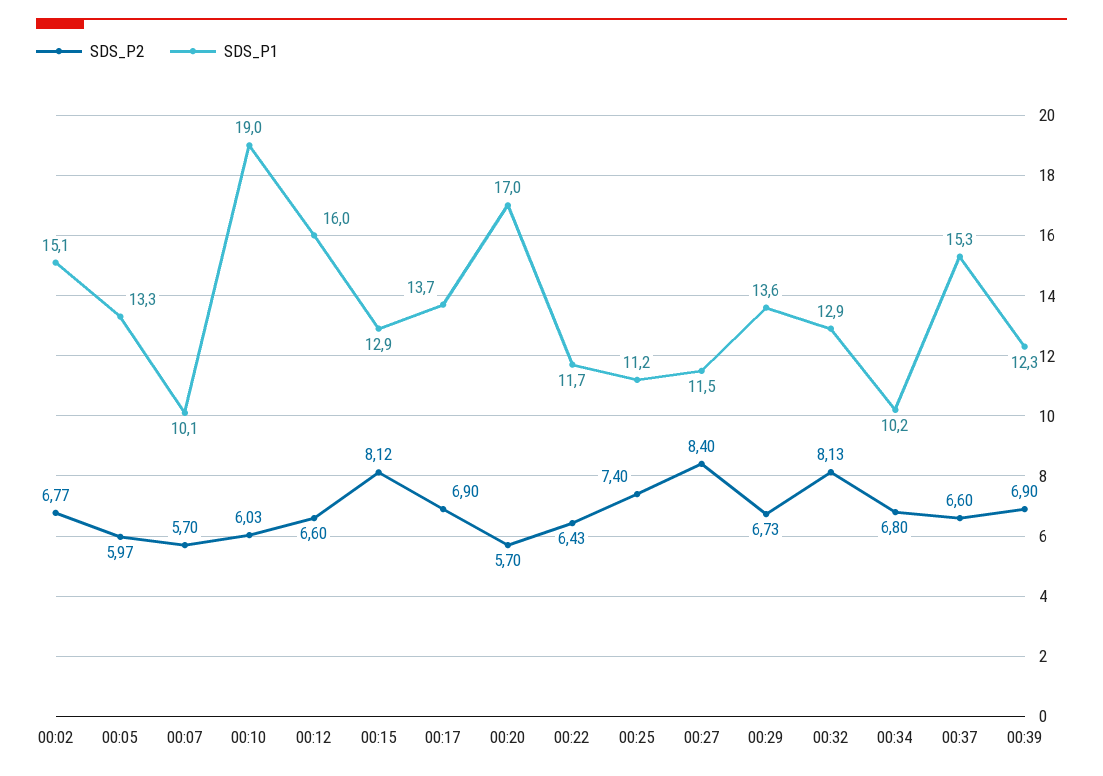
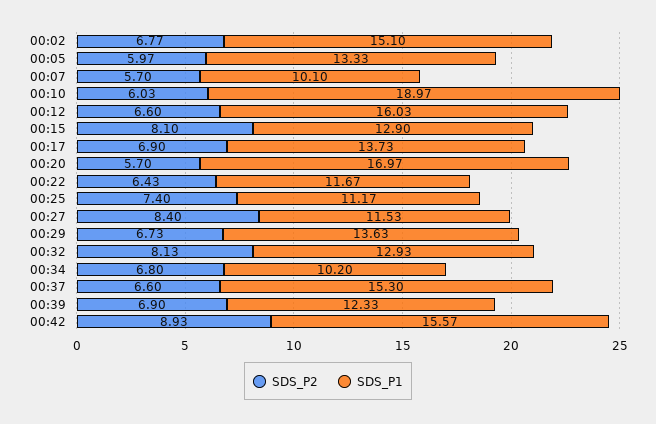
SDS_P2, 00:15: 8.12 -> 8.1
SDS_P2, 00:42: none -> 8.93
SDS_P1, 00:42: none -> 15.57

